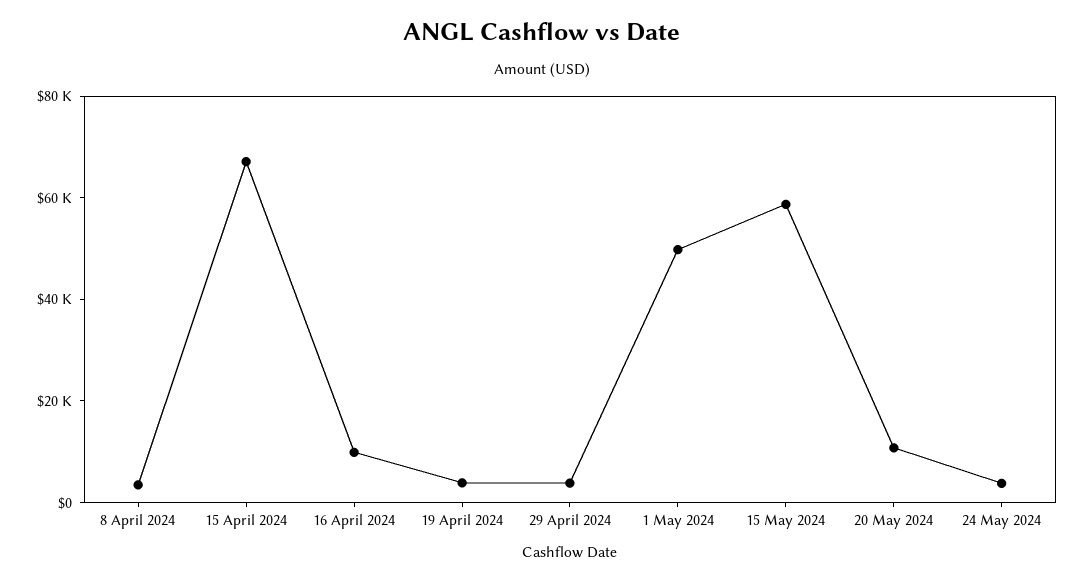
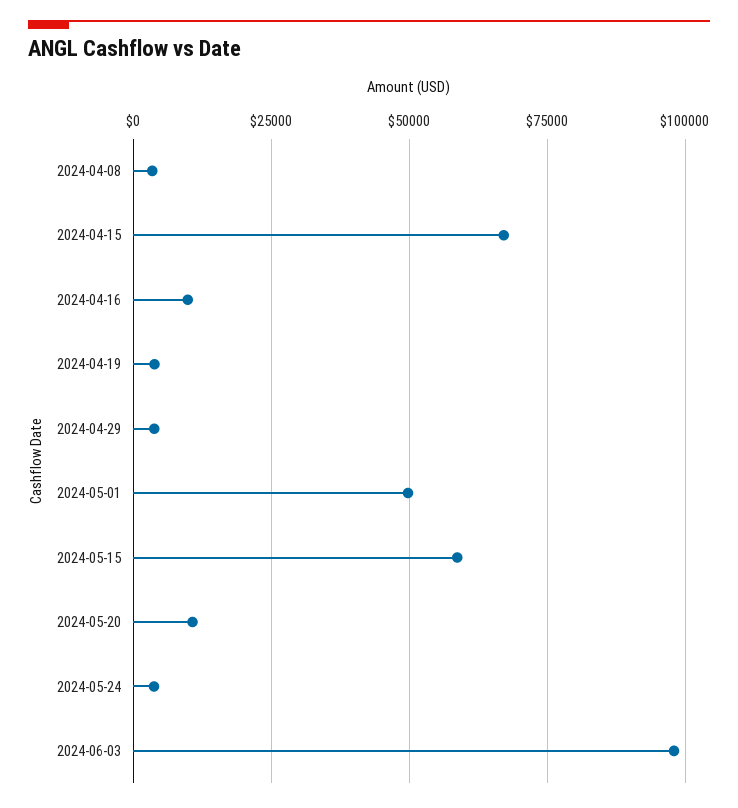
2024-06-03: none -> 97500

